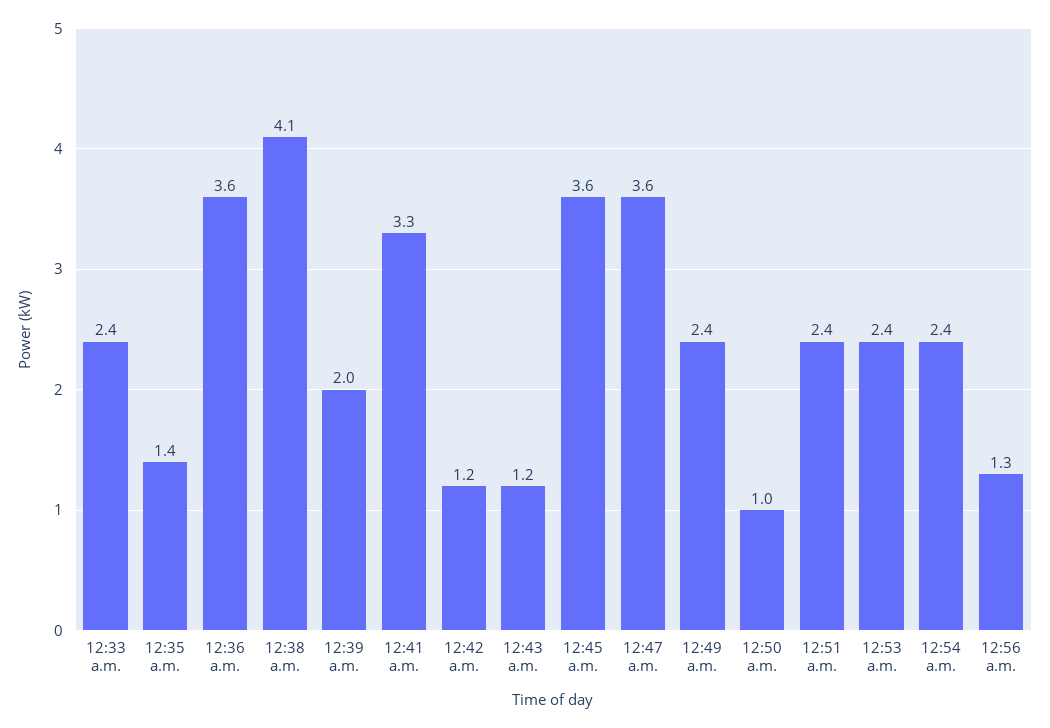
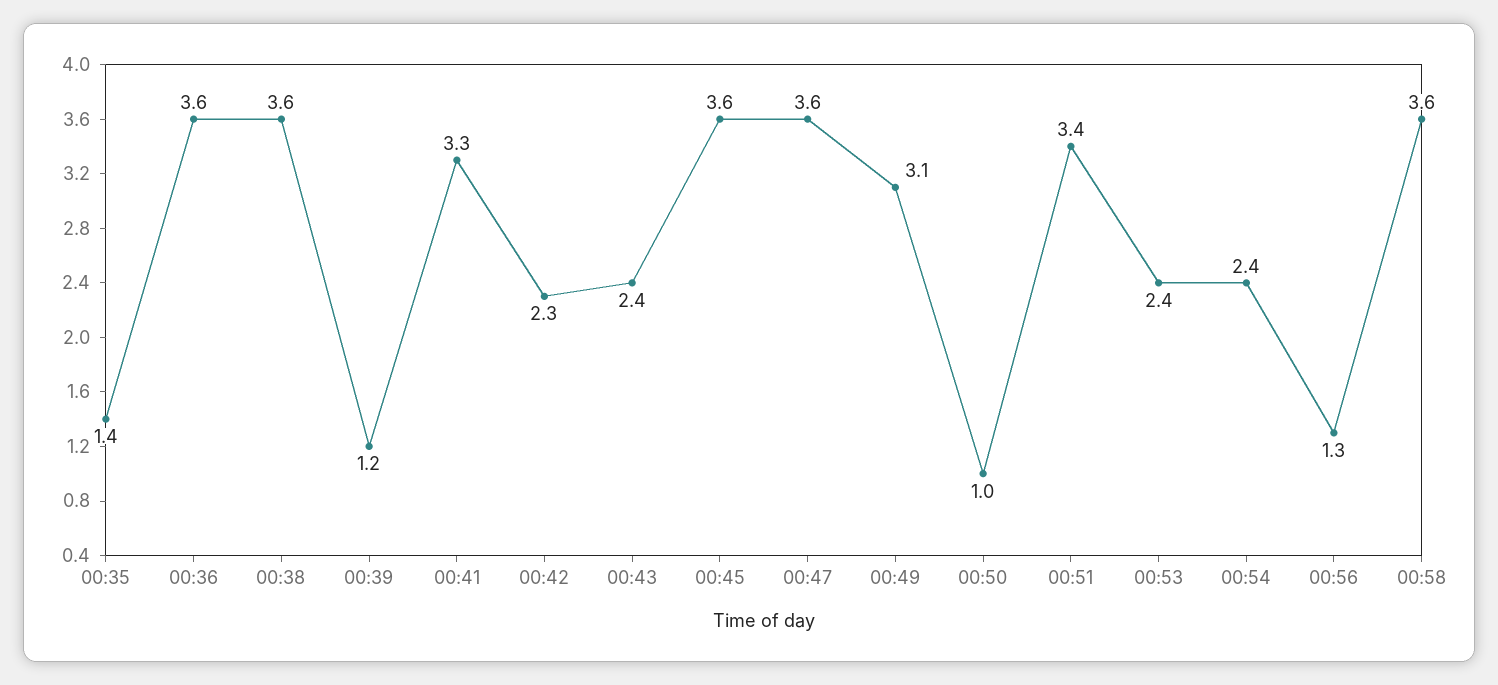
12:33 a.m.: 2.4 -> none
12:38 a.m.: 4.1 -> 3.6
12:39 a.m.: 2 -> 1.2
12:42 a.m.: 1.2 -> 2.3
12:43 a.m.: 1.2 -> 2.4
12:49 a.m.: 2.4 -> 3.1
12:51 a.m.: 2.4 -> 3.4
00:58: none -> 3.6

